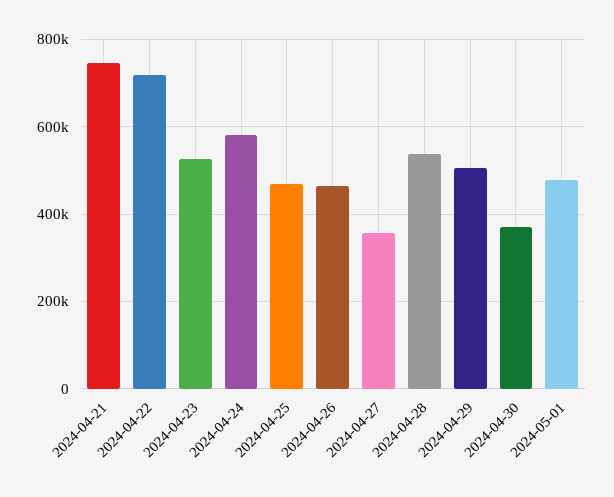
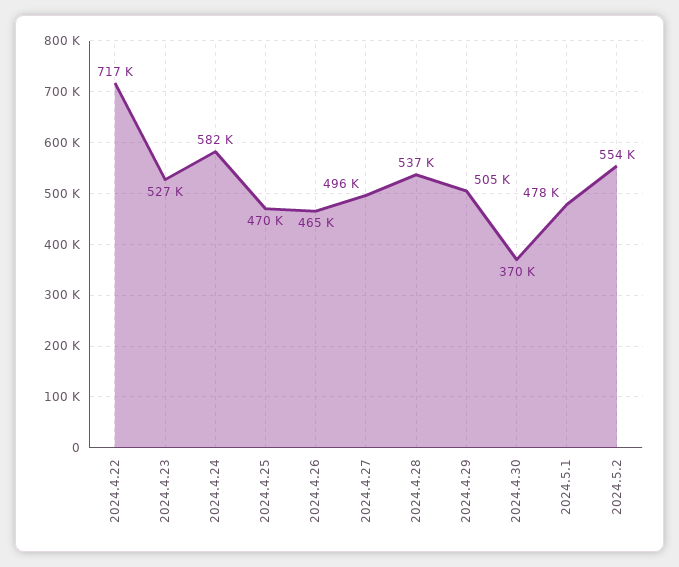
2024-04-21: 740000 -> none
2024-04-27: 360000 -> 496000
2024.5.2: none -> 554000

